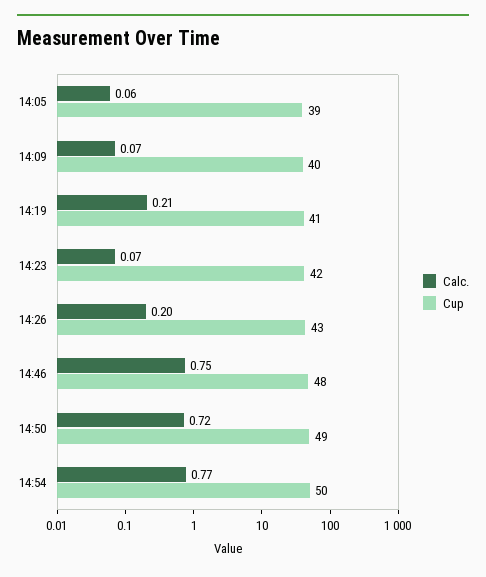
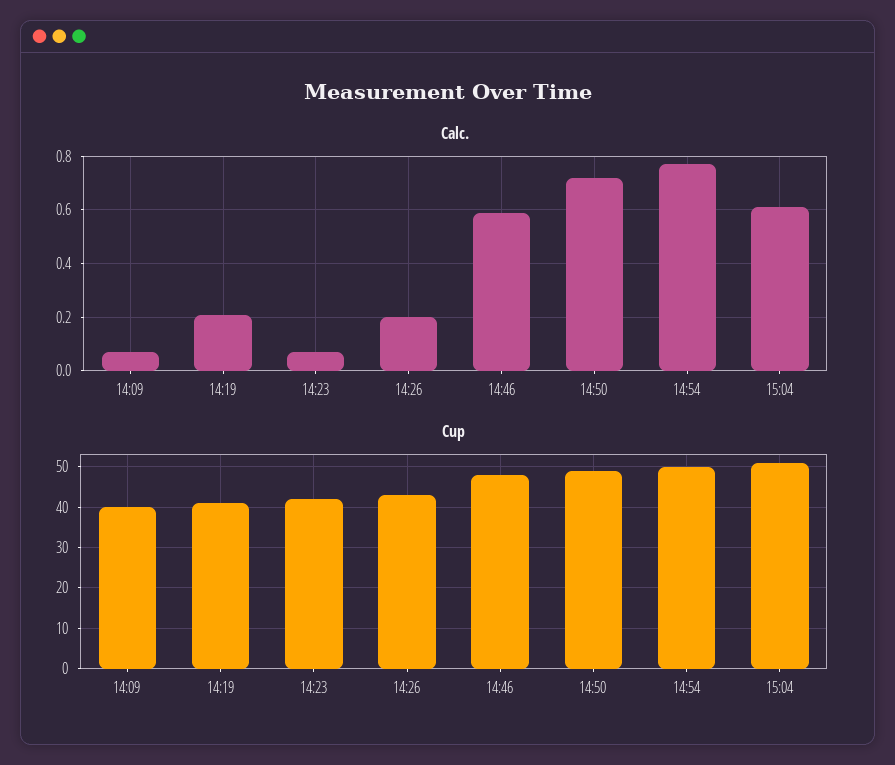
Calc., 14:05: 0.06 -> none
Cup, 14:05: 39 -> none
Calc., 14:46: 0.75 -> 0.6
Calc., 15:04: none -> 0.6
Cup, 15:04: none -> 50

